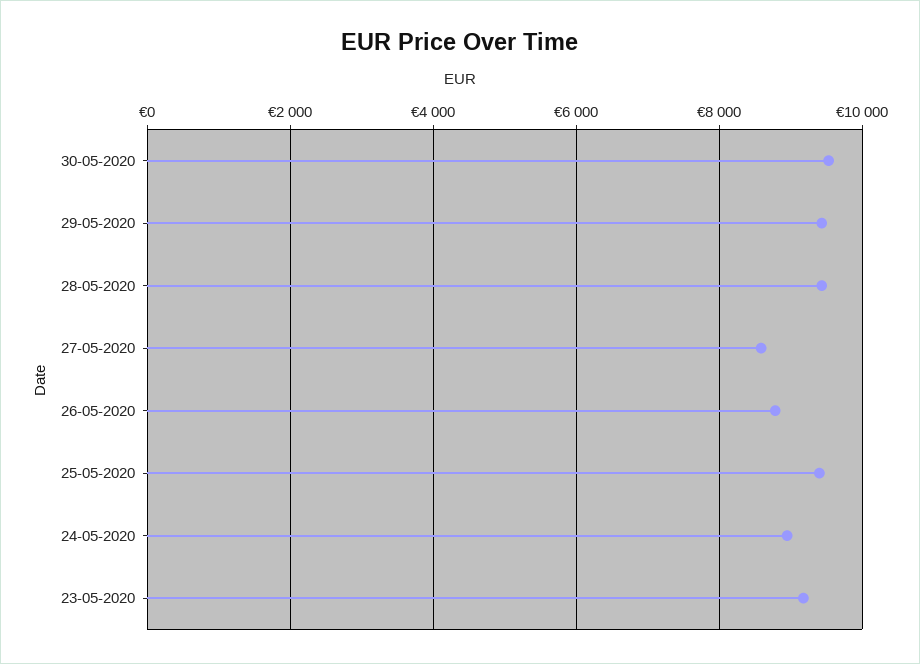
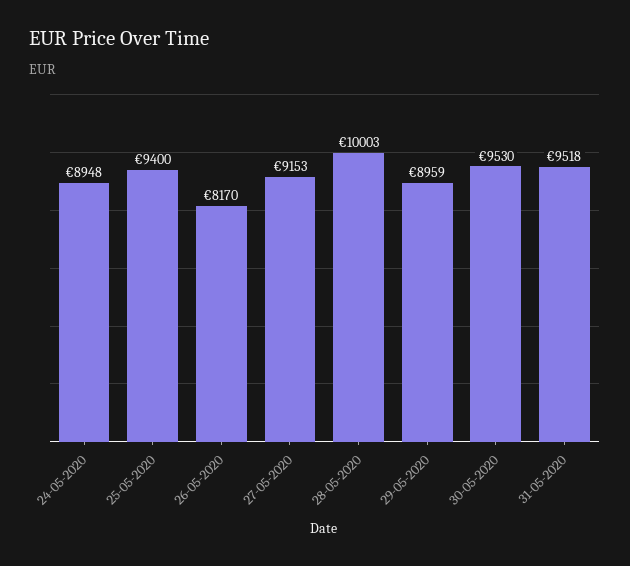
29-05-2020: 9400 -> 8959
28-05-2020: 9400 -> 10003
27-05-2020: 8600 -> 9153
26-05-2020: 8800 -> 8170
23-05-2020: 9200 -> none
31-05-2020: none -> 9518

